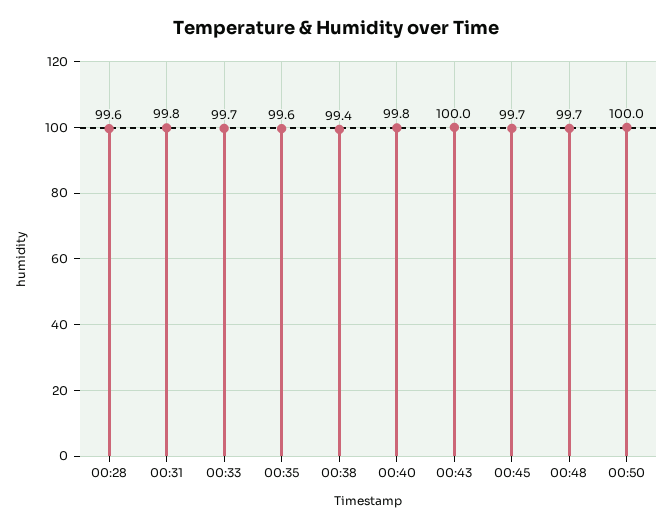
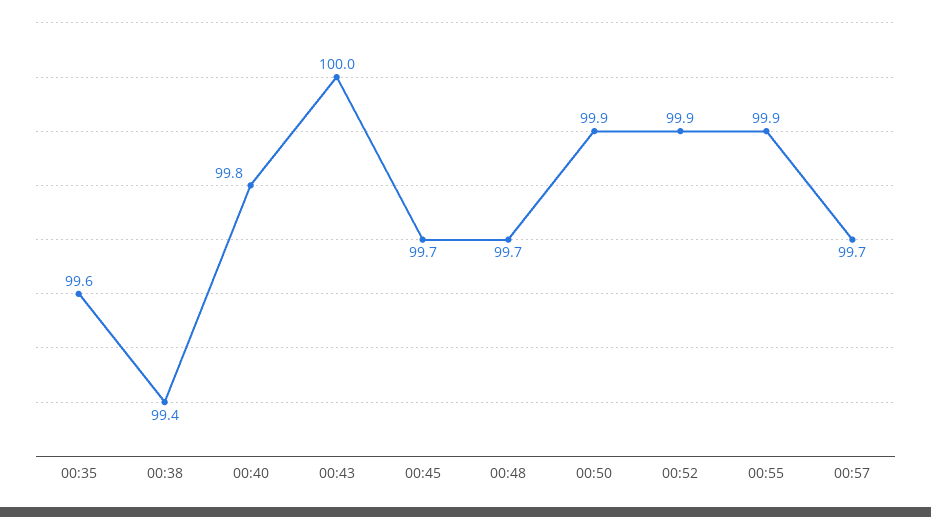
00:28: 99.6 -> none
00:31: 99.8 -> none
00:33: 99.7 -> none
00:50: 100 -> 99.9
00:52: none -> 99.9
00:55: none -> 99.9
00:57: none -> 99.7

